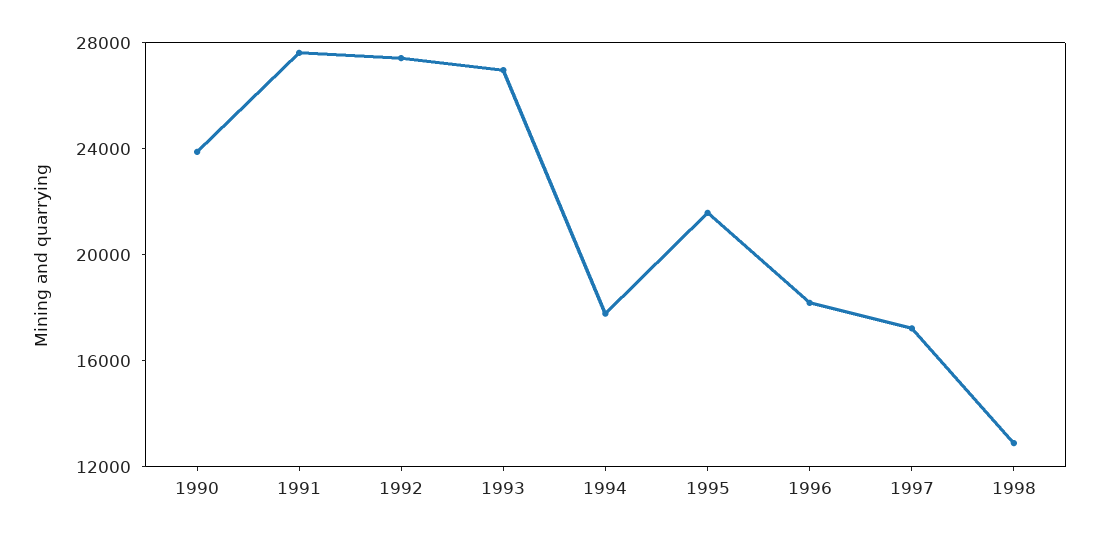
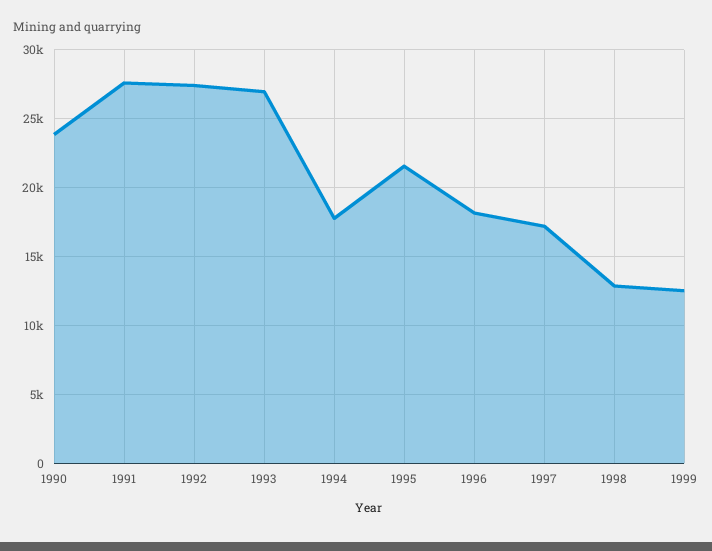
1999: none -> 12500

